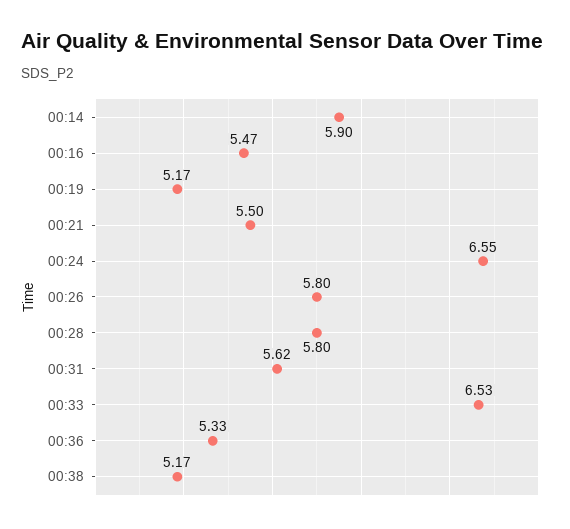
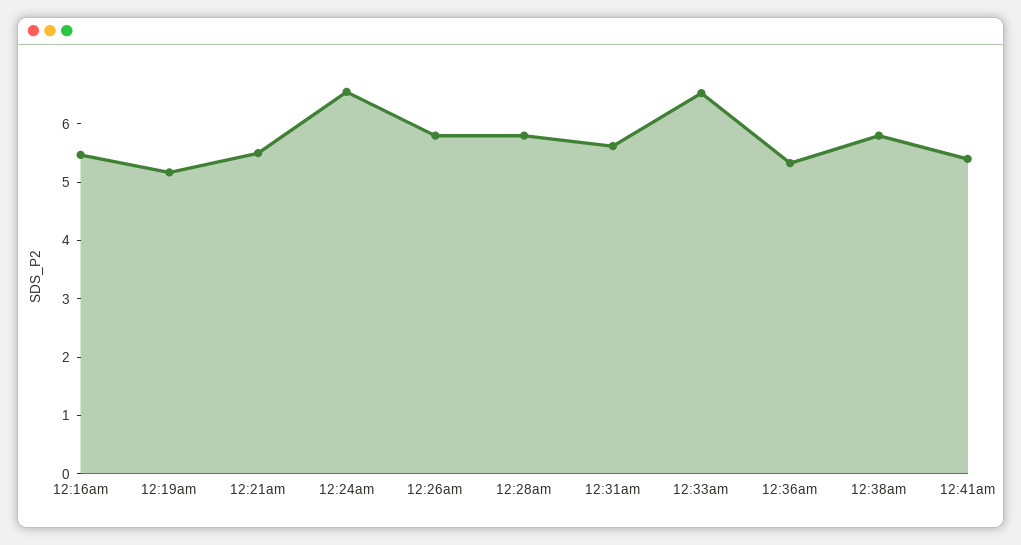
00:14: 5.9 -> none
00:38: 5.17 -> 5.8
12:41am: none -> 5.4

